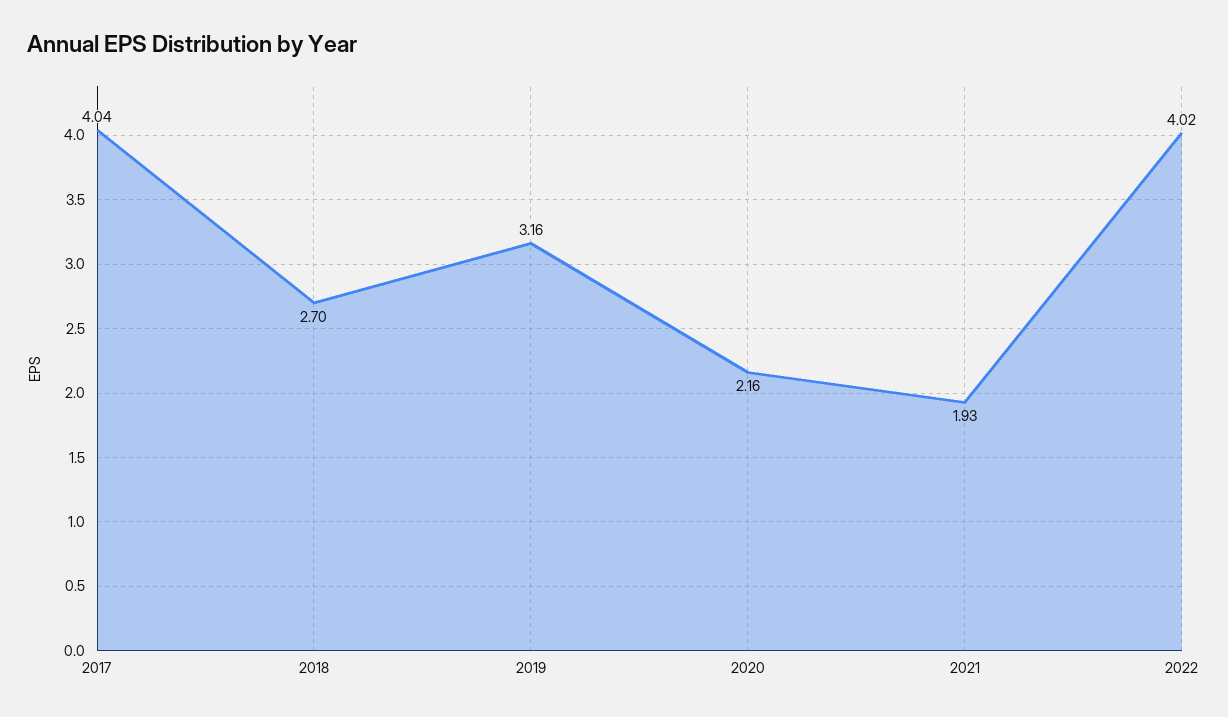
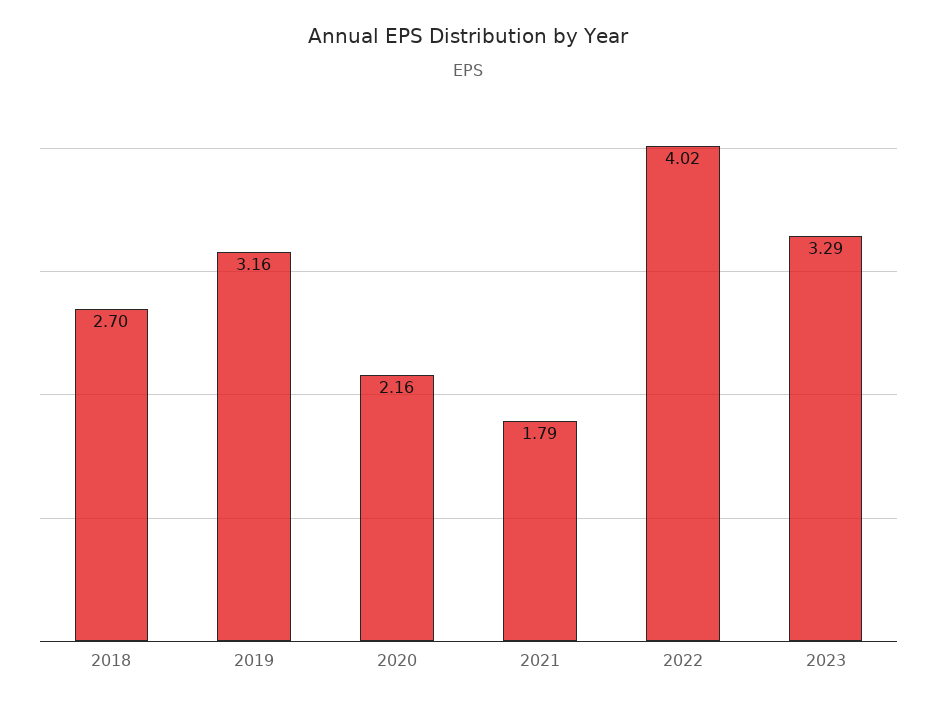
2017: 4.04 -> none
2021: 1.93 -> 1.79
2023: none -> 3.29

